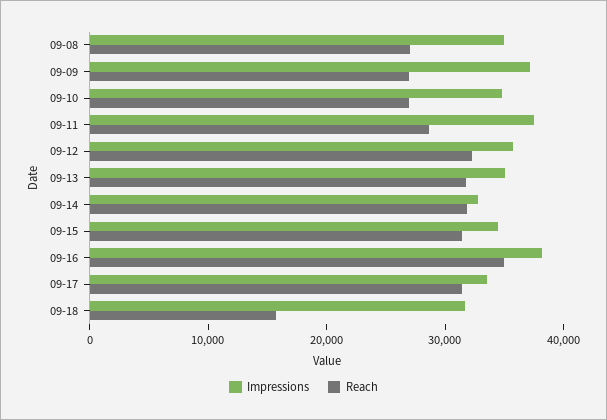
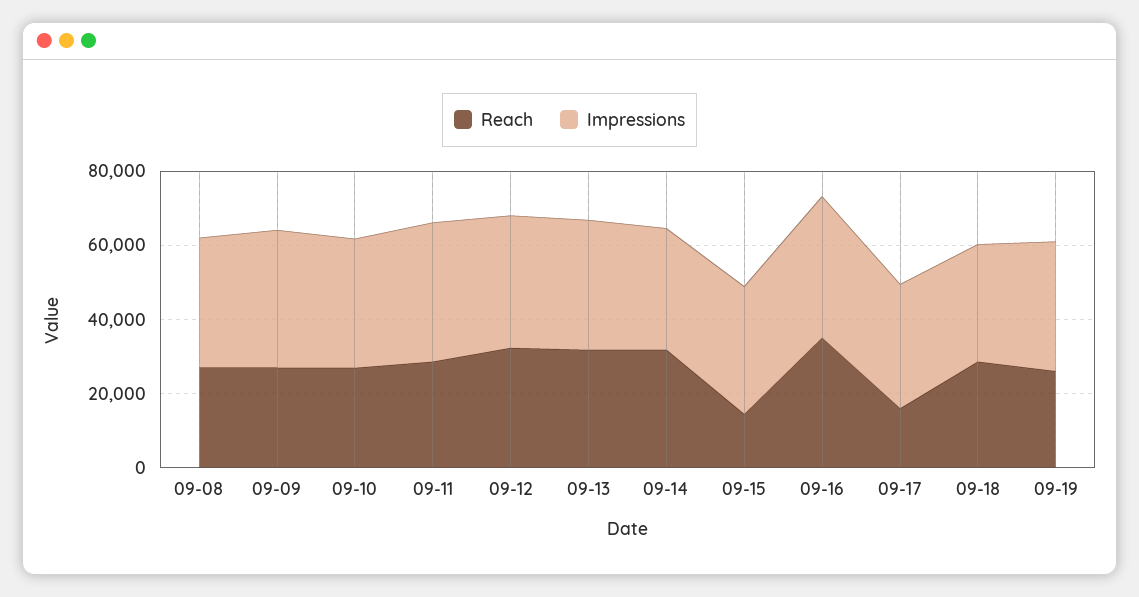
Reach, 09-15: 32000 -> 15000
Reach, 09-17: 32000 -> 15000
Reach, 09-18: 16000 -> 30000
Reach, 09-19: none -> 25000
Impressions, 09-19: none -> 35000

